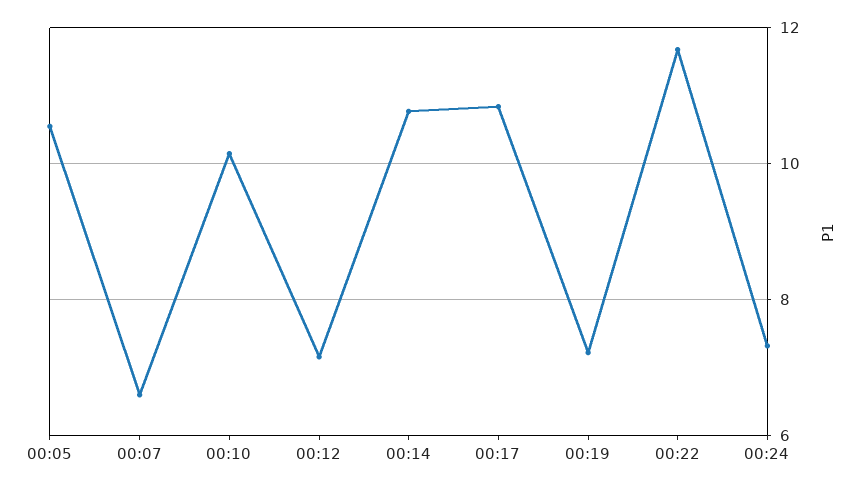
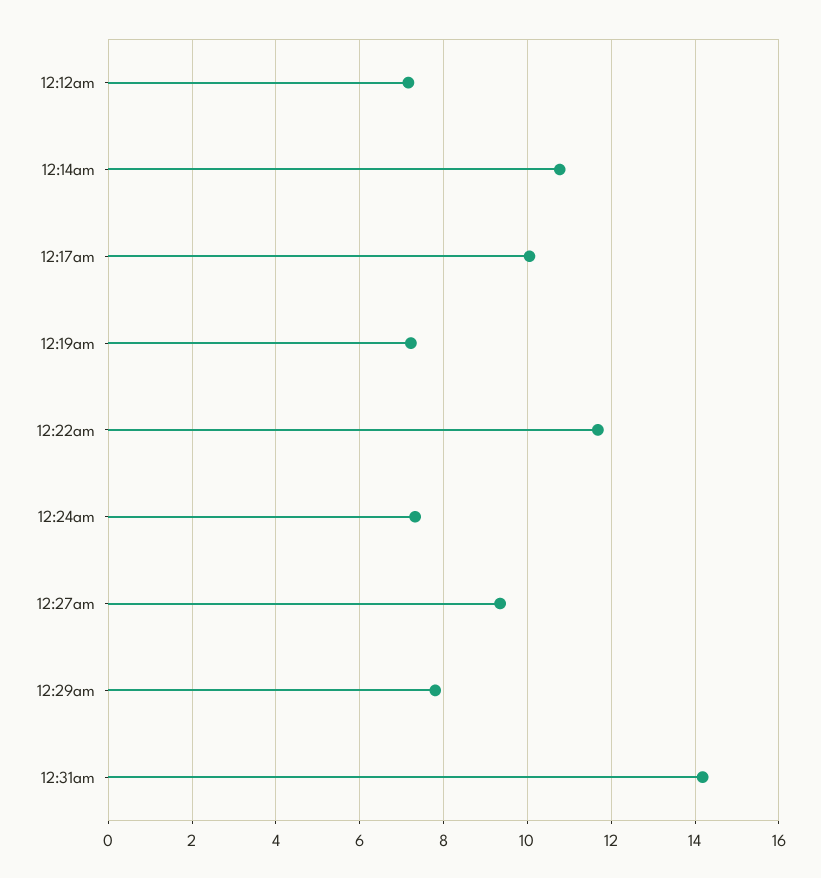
00:05: 10.6 -> none
00:07: 6.6 -> none
00:10: 10.2 -> none
00:17: 10.8 -> 10
12:27am: none -> 9.4
12:29am: none -> 7.8
12:31am: none -> 14.2

